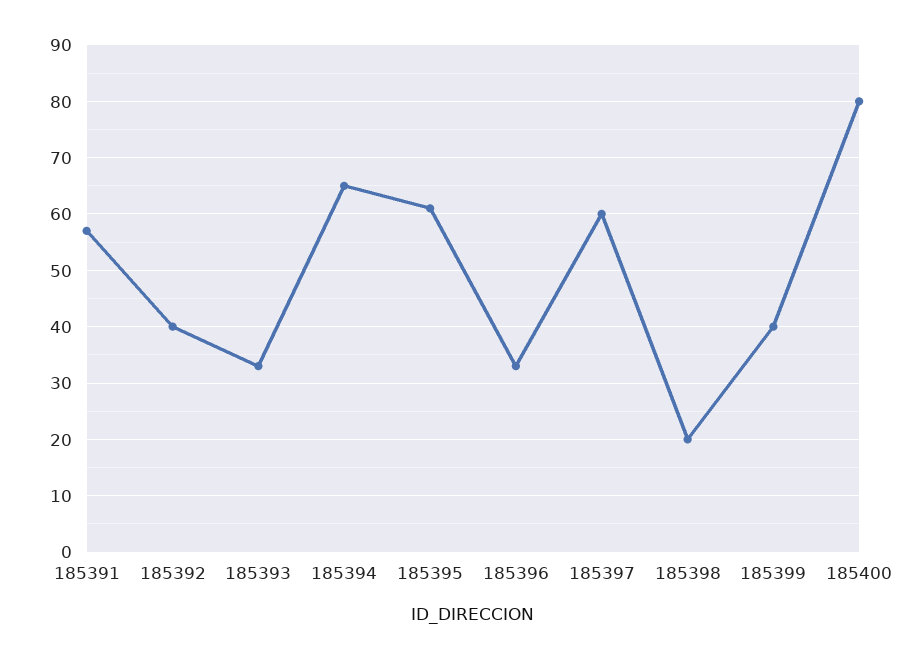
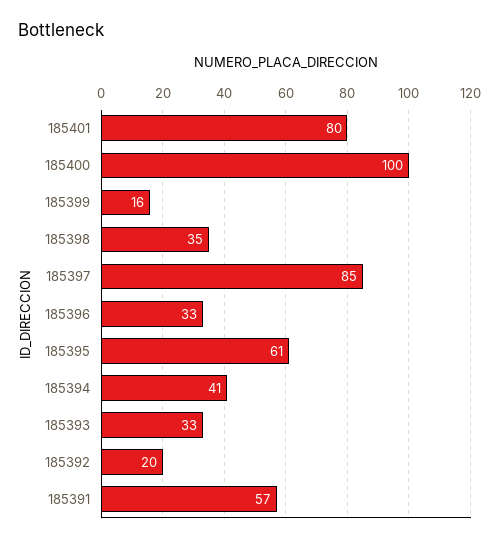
185392: 40 -> 20
185394: 65 -> 41
185397: 60 -> 85
185398: 20 -> 35
185399: 40 -> 16
185400: 80 -> 100
185401: none -> 80

